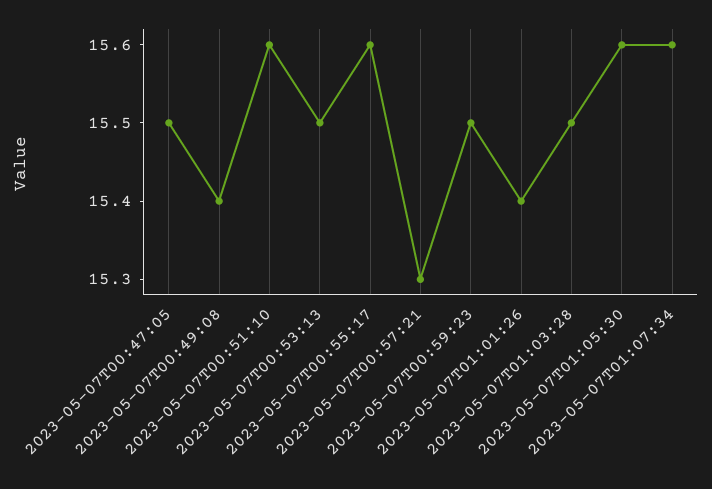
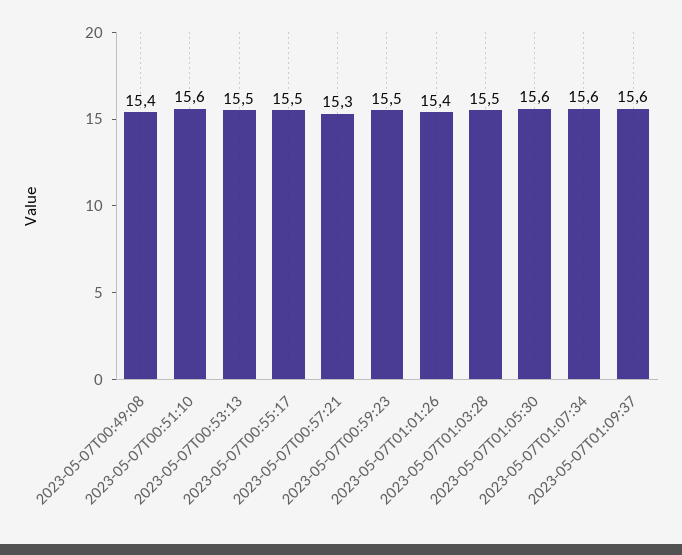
2023-05-07T00:47:05: 15.5 -> none
2023-05-07T00:55:17: 15.6 -> 15.5
2023-05-07T01:09:37: none -> 15.6

